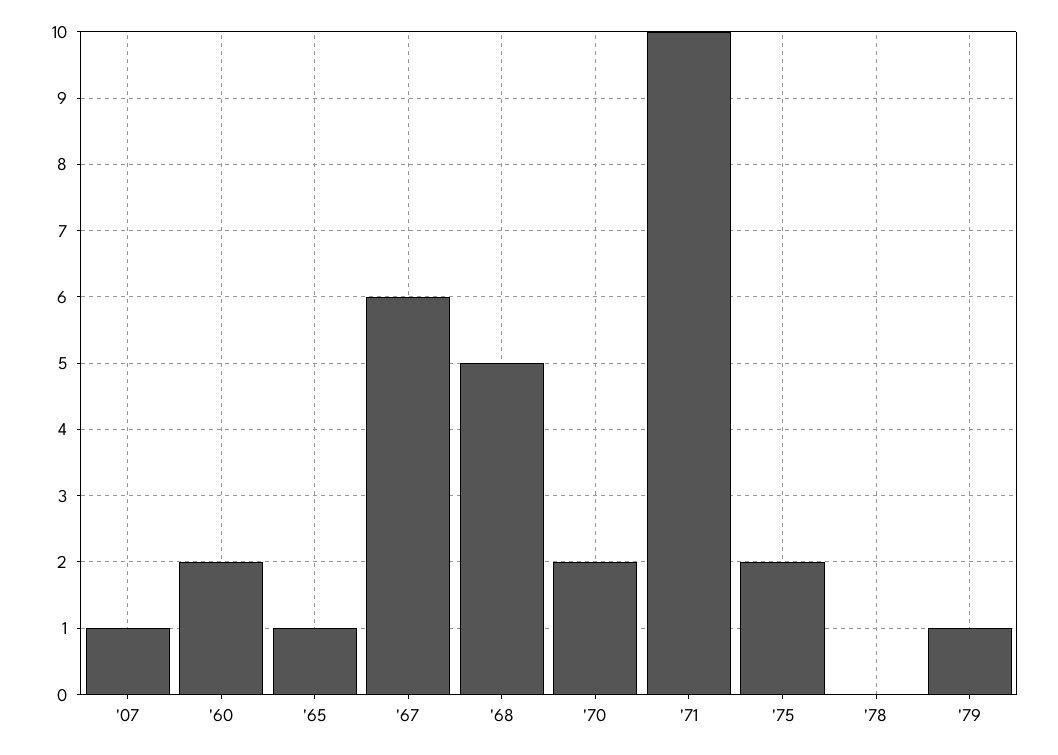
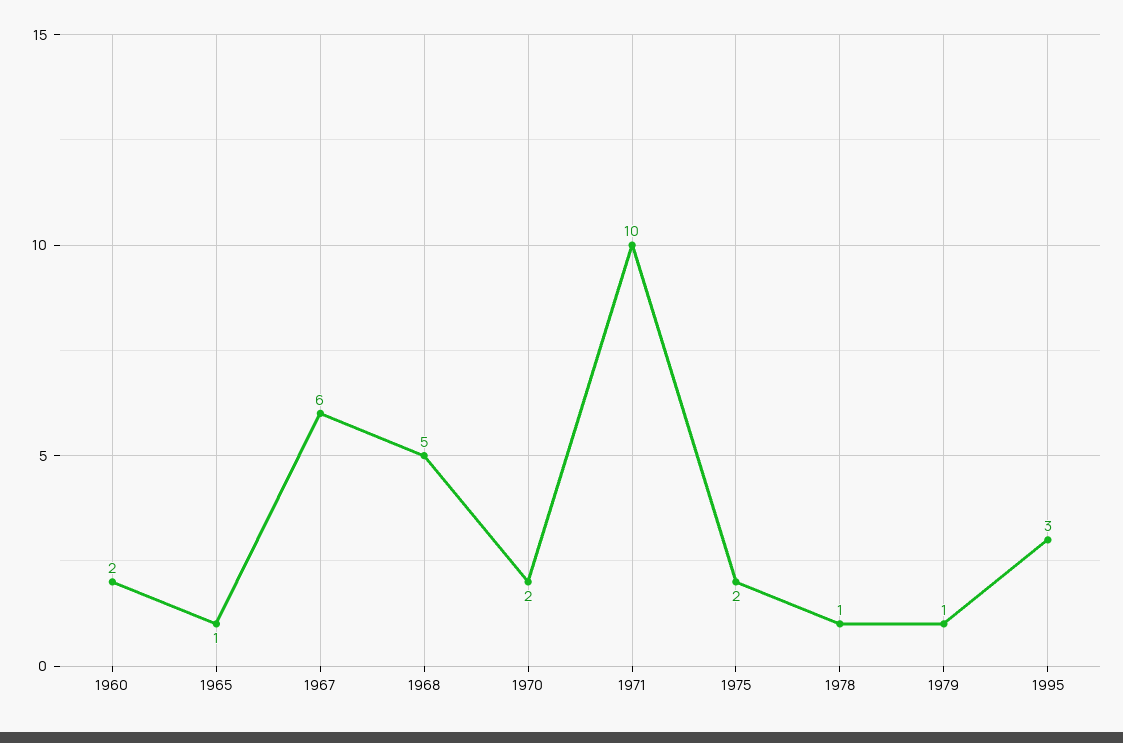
'07: 1 -> none
'78: 0 -> 1
1995: none -> 3

